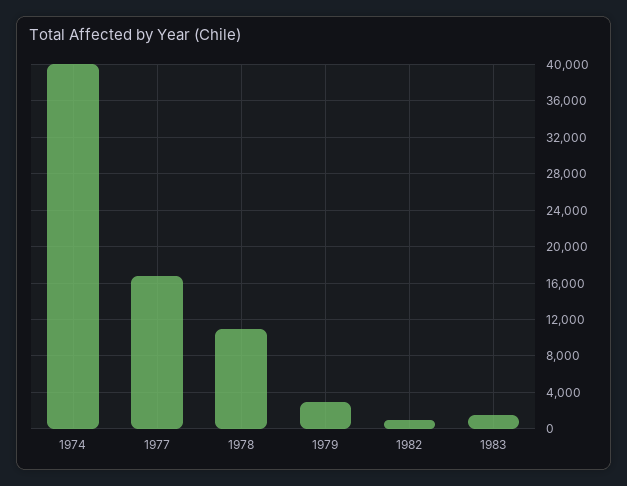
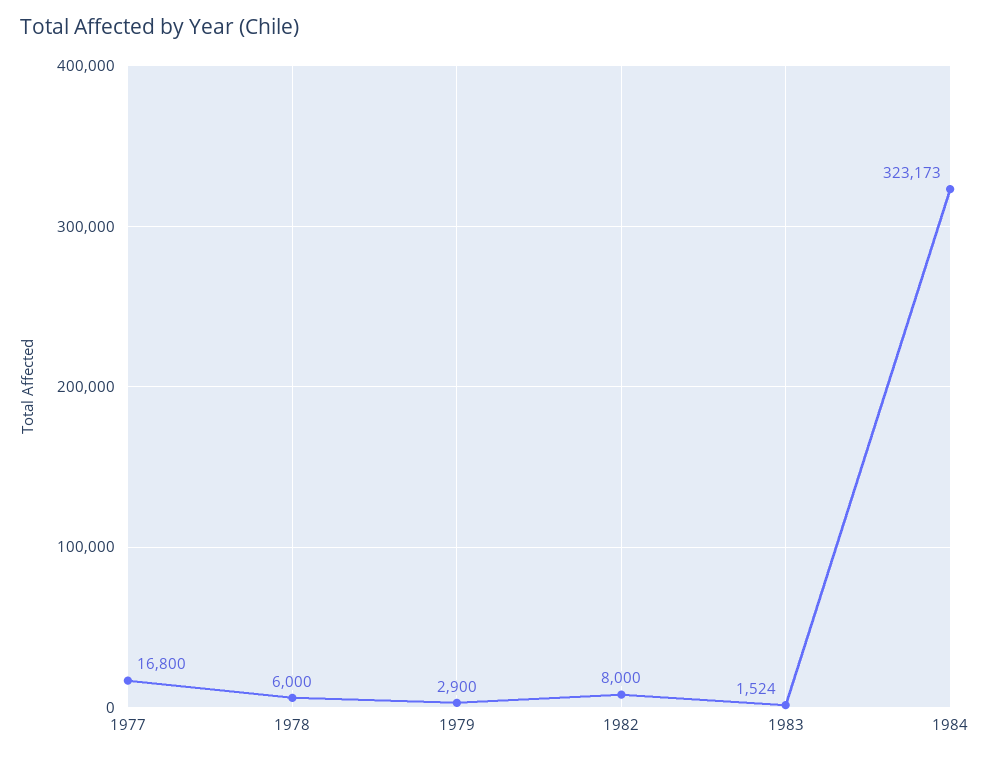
1974: 40000 -> none
1978: 11000 -> 6000
1982: 1000 -> 8000
1984: none -> 323173

